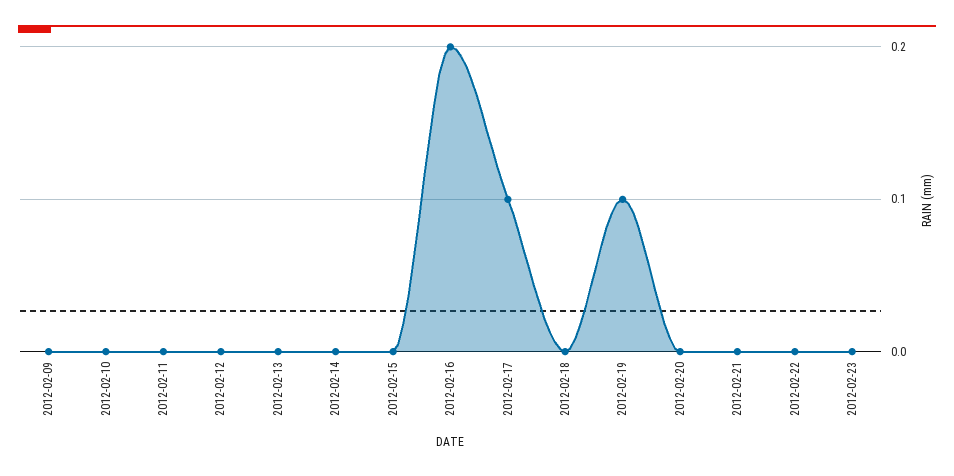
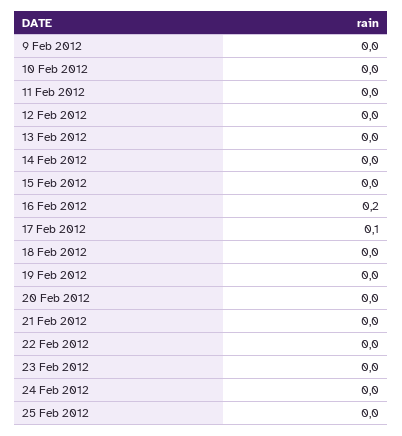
2012-02-19: 0.1 -> 0
24 Feb 2012: none -> 0
25 Feb 2012: none -> 0

